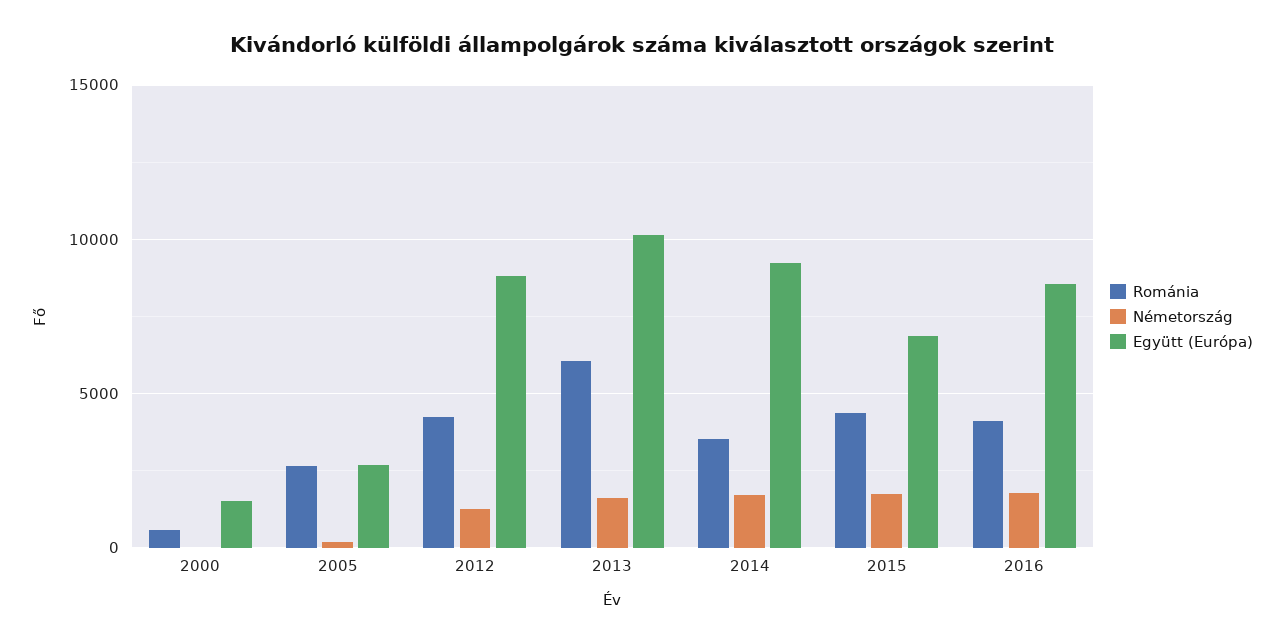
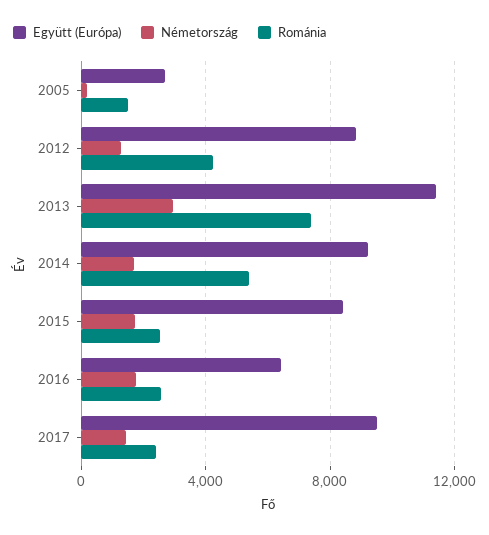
Románia, 2000: 500 -> none
Németország, 2000: 0 -> none
Együtt (Európa), 2000: 1500 -> none
Románia, 2005: 2500 -> 1500
Románia, 2013: 6000 -> 7500
Németország, 2013: 1500 -> 3000
Együtt (Európa), 2013: 10000 -> 11500
Románia, 2014: 3500 -> 5500
Románia, 2015: 4500 -> 2500
Együtt (Európa), 2015: 7000 -> 8500
Románia, 2016: 4000 -> 2500
Együtt (Európa), 2016: 8500 -> 6500
Együtt (Európa), 2017: none -> 9500
Németország, 2017: none -> 1500
Románia, 2017: none -> 2500

